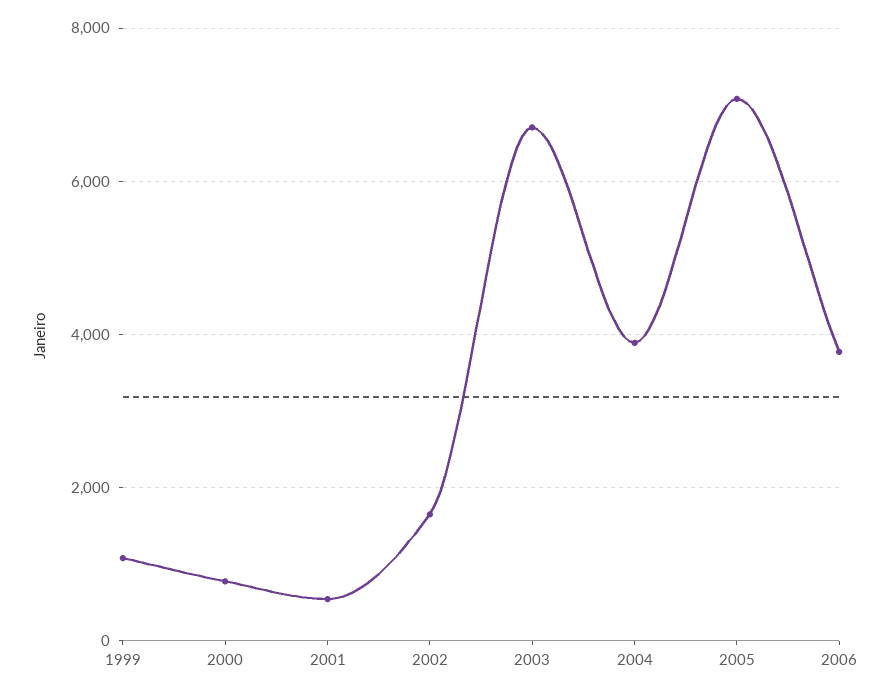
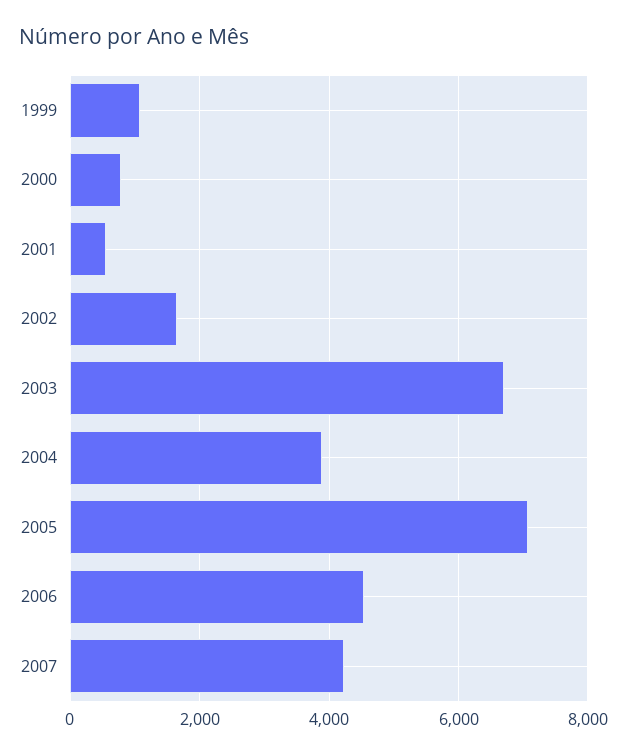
2006: 3800 -> 4600
2007: none -> 4200

